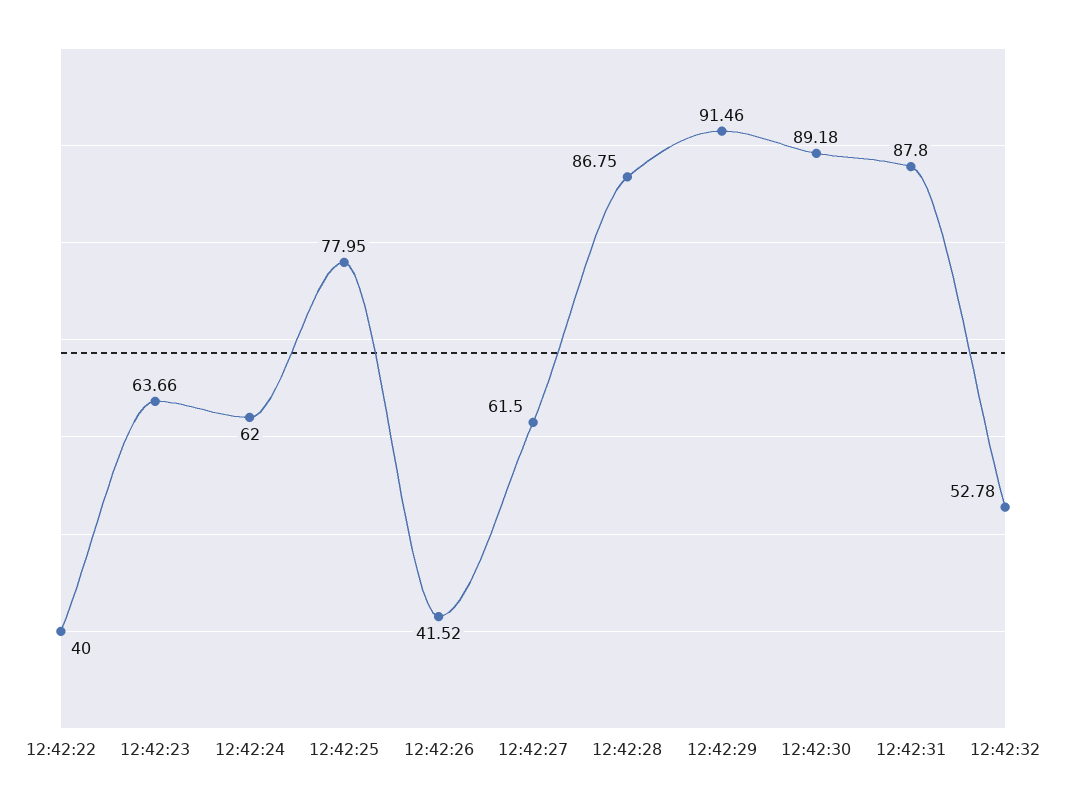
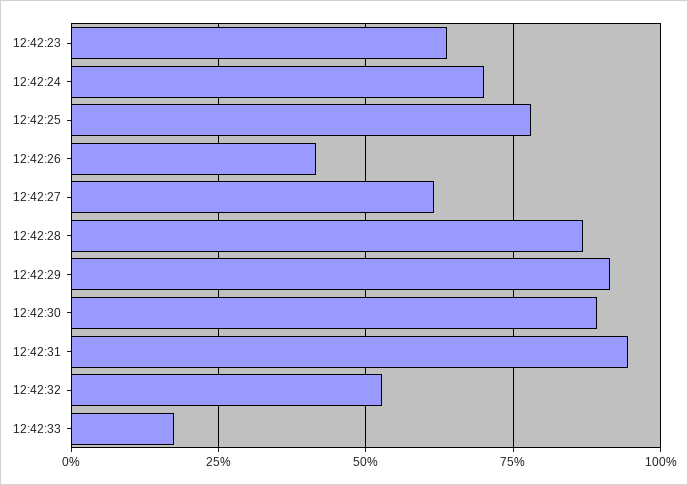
12:42:22: 40 -> none
12:42:24: 62 -> 70
12:42:31: 87.8 -> 95
12:42:33: none -> 17.5

